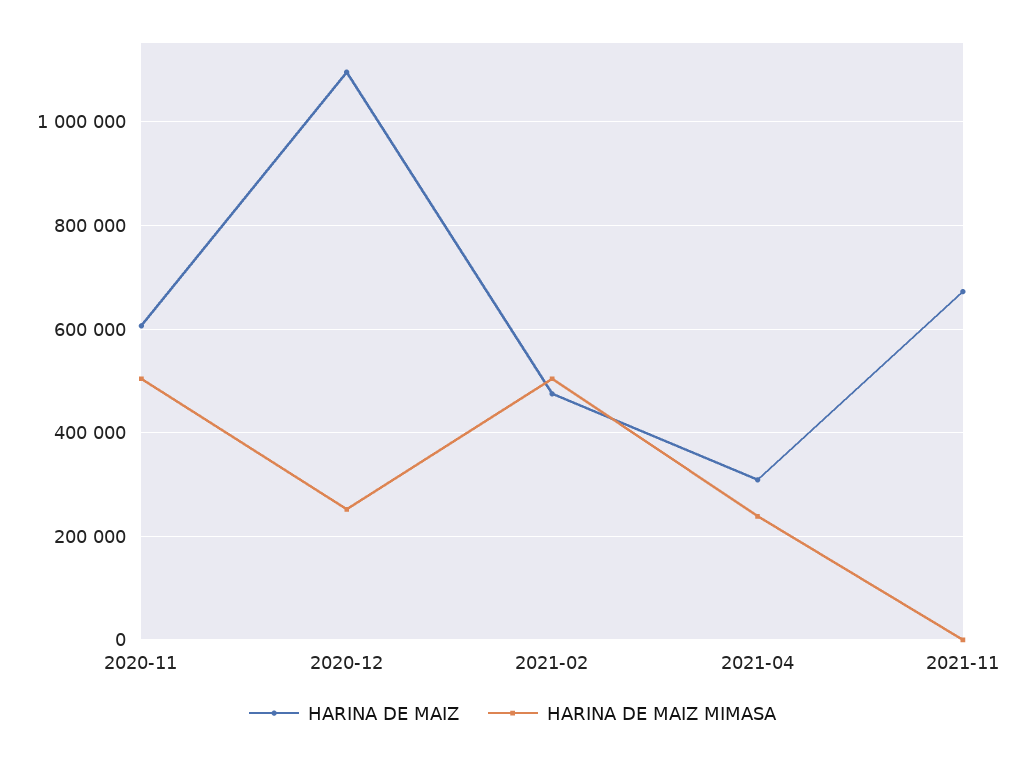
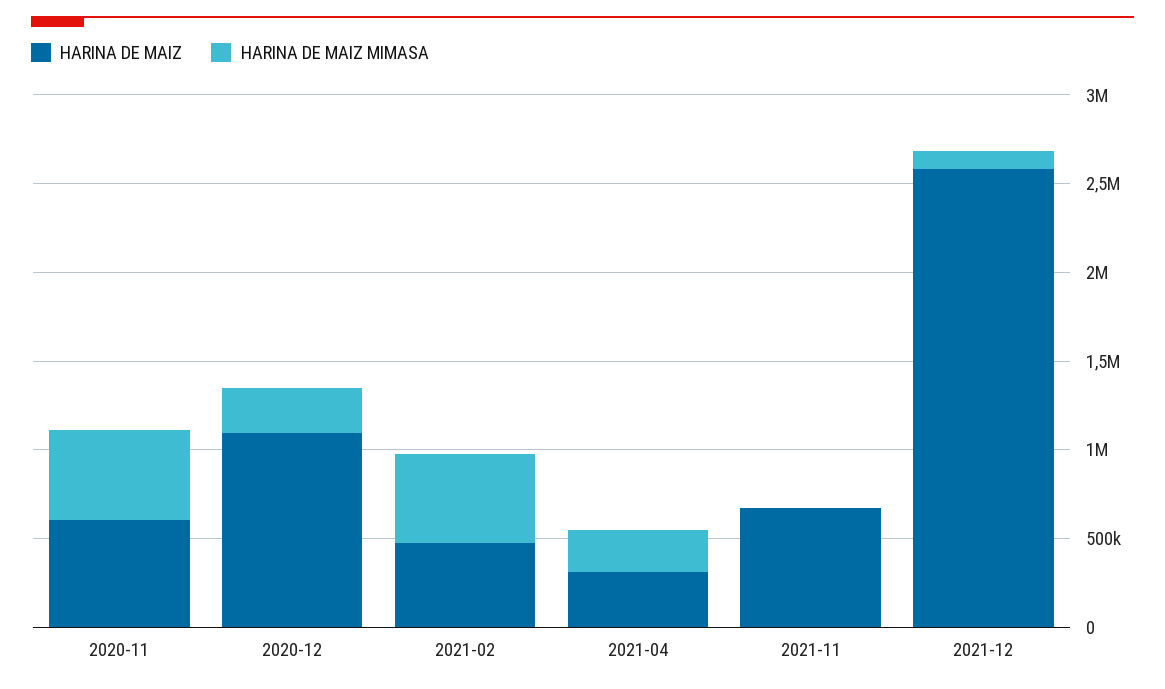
HARINA DE MAIZ, 2021-12: none -> 2600000
HARINA DE MAIZ MIMASA, 2021-12: none -> 100000

